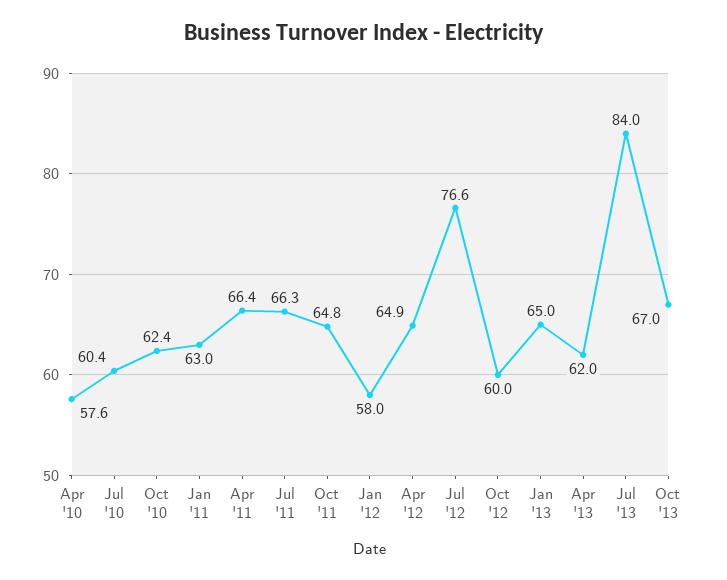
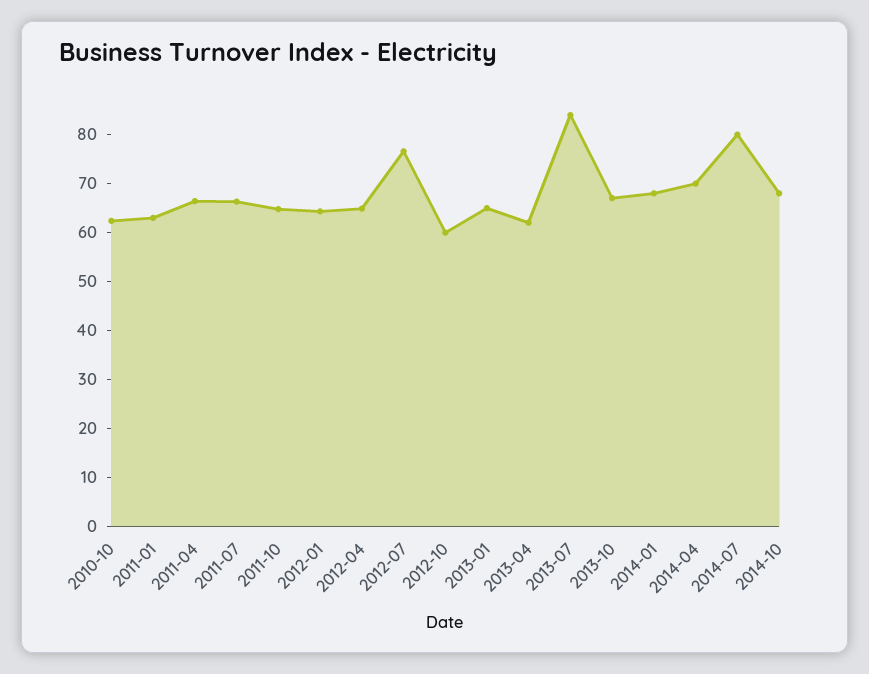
Apr '10: 57.6 -> none
Jul '10: 60.4 -> none
Jan '12: 58 -> 64
2014-01: none -> 68
2014-04: none -> 70
2014-07: none -> 80
2014-10: none -> 68

